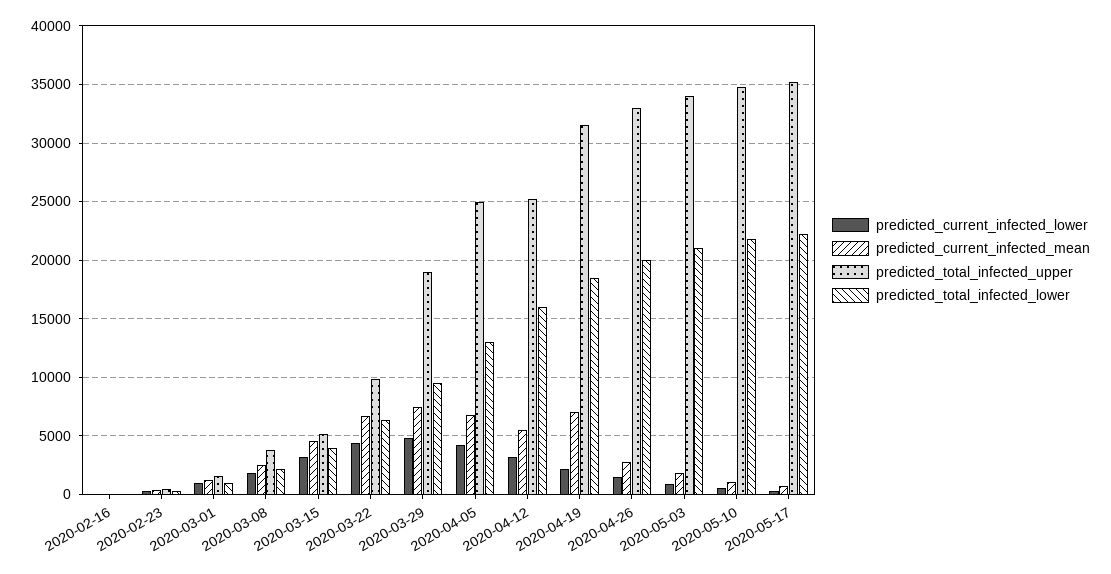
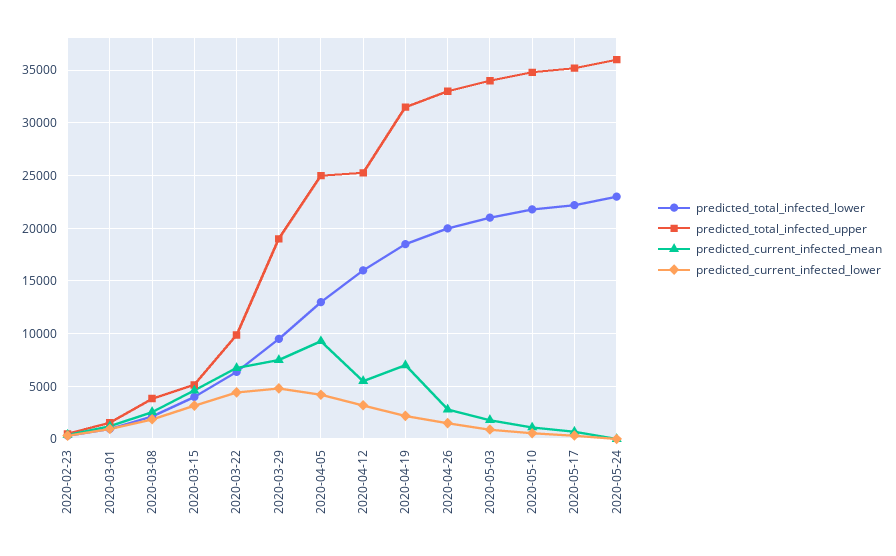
predicted_current_infected_lower, 2020-02-16: 0 -> none
predicted_current_infected_mean, 2020-02-16: 0 -> none
predicted_total_infected_upper, 2020-02-16: 0 -> none
predicted_total_infected_lower, 2020-02-16: 0 -> none
predicted_current_infected_mean, 2020-04-05: 7000 -> 9000
predicted_total_infected_lower, 2020-05-24: none -> 23000
predicted_total_infected_upper, 2020-05-24: none -> 36000
predicted_current_infected_mean, 2020-05-24: none -> 0
predicted_current_infected_lower, 2020-05-24: none -> 0

